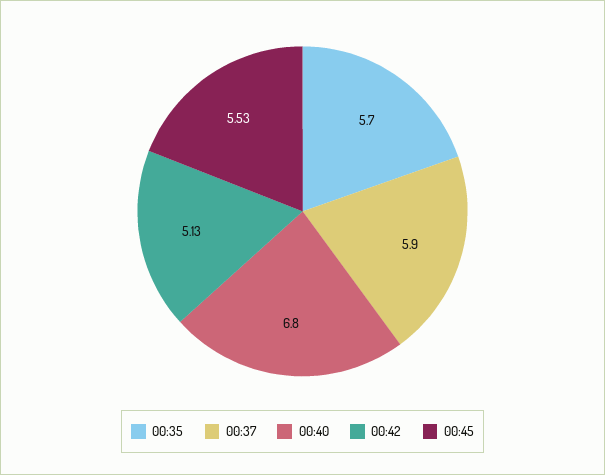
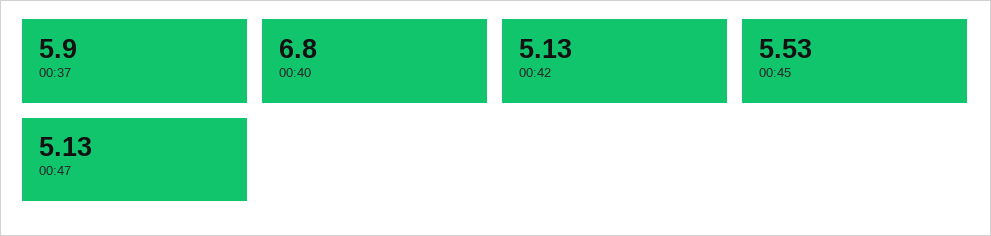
00:35: 5.7 -> none
00:47: none -> 5.13

